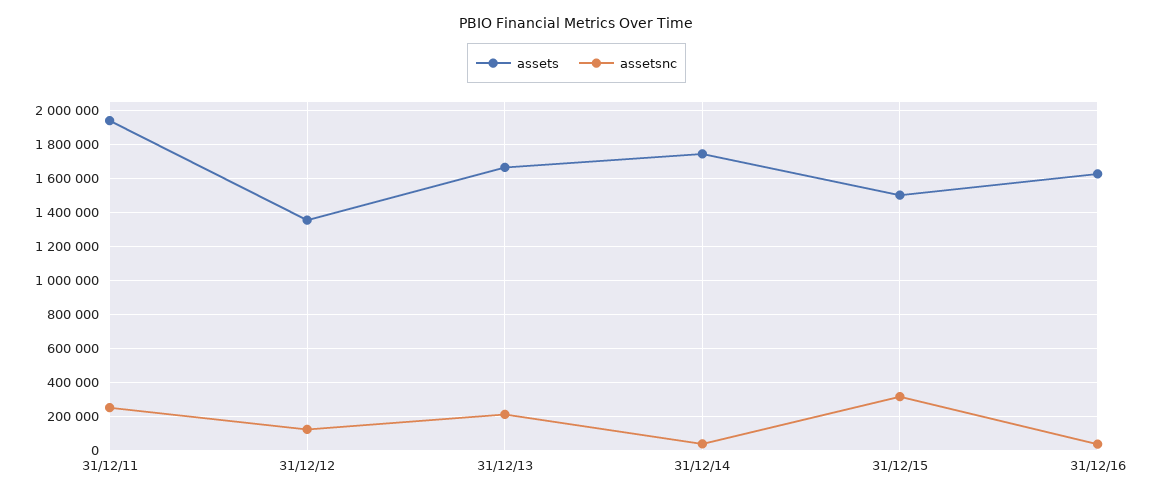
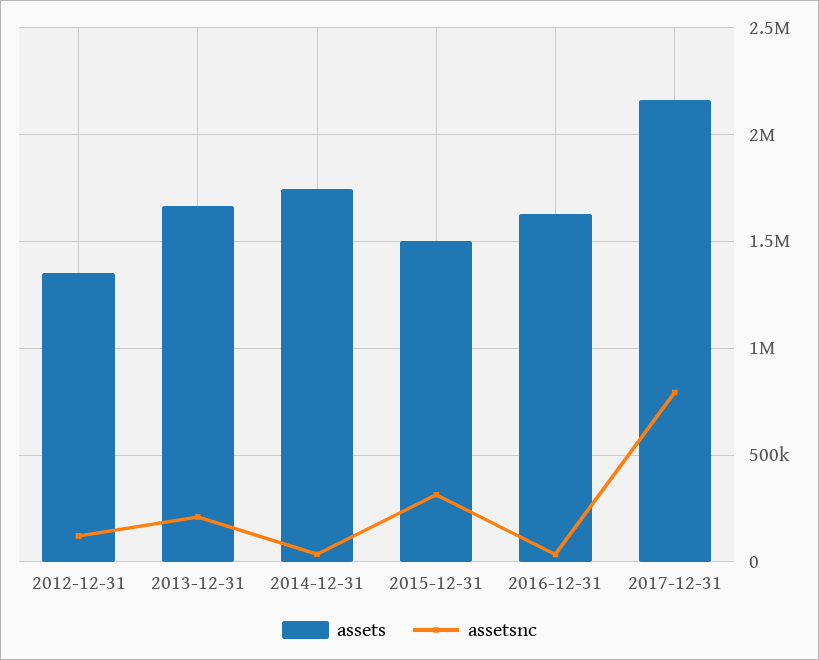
assets, 31/12/11: 1950000 -> none
assetsnc, 31/12/11: 250000 -> none
assets, 2017-12-31: none -> 2150000
assetsnc, 2017-12-31: none -> 800000

